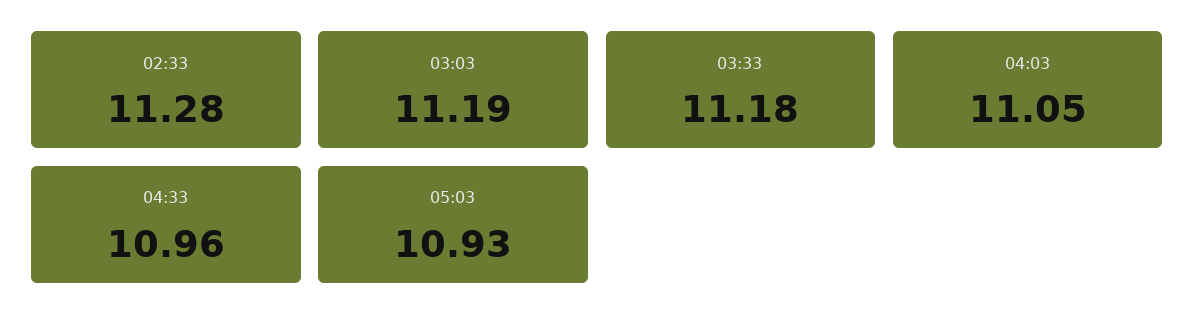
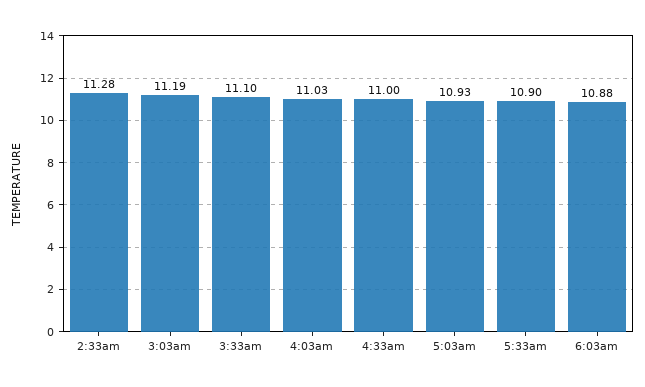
03:33: 11.18 -> 11.1
04:03: 11.05 -> 11.03
04:33: 10.96 -> 11
5:33am: none -> 10.9
6:03am: none -> 10.88

